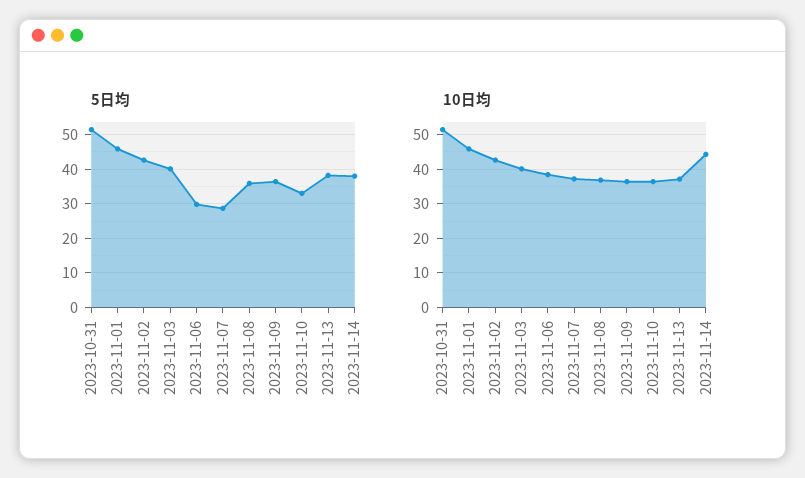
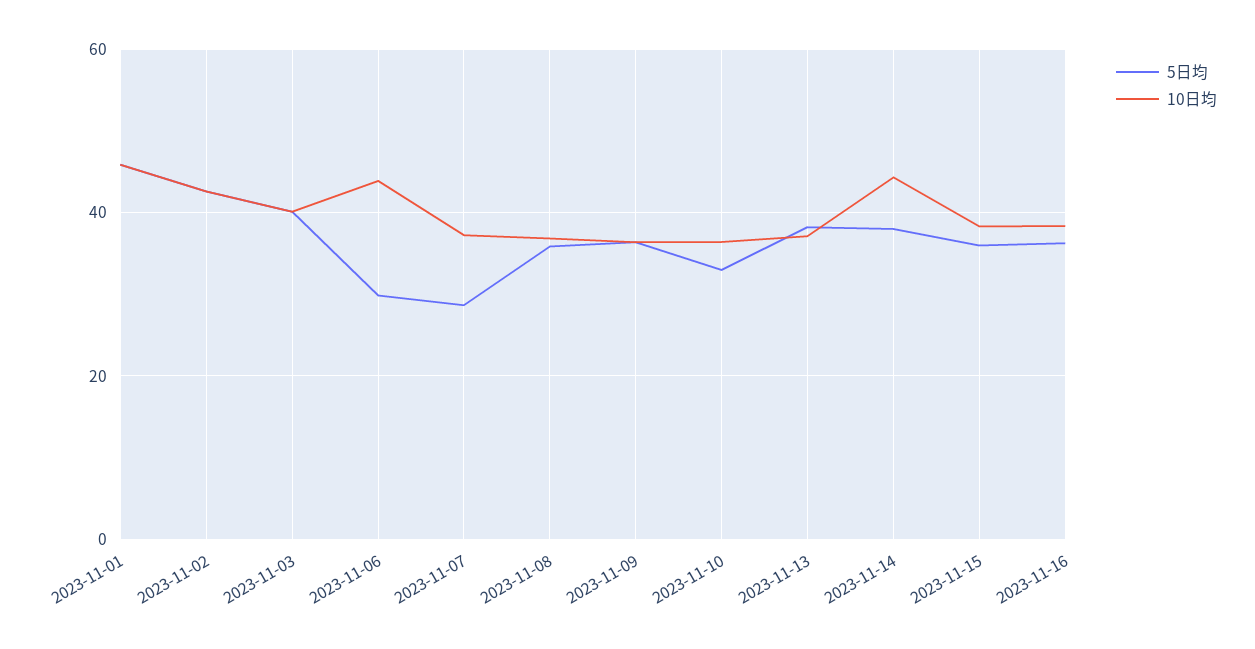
5日均, 2023-10-31: 52 -> none
10日均, 2023-10-31: 52 -> none
10日均, 2023-11-06: 38 -> 44
5日均, 2023-11-15: none -> 36
10日均, 2023-11-15: none -> 38
5日均, 2023-11-16: none -> 36
10日均, 2023-11-16: none -> 38

